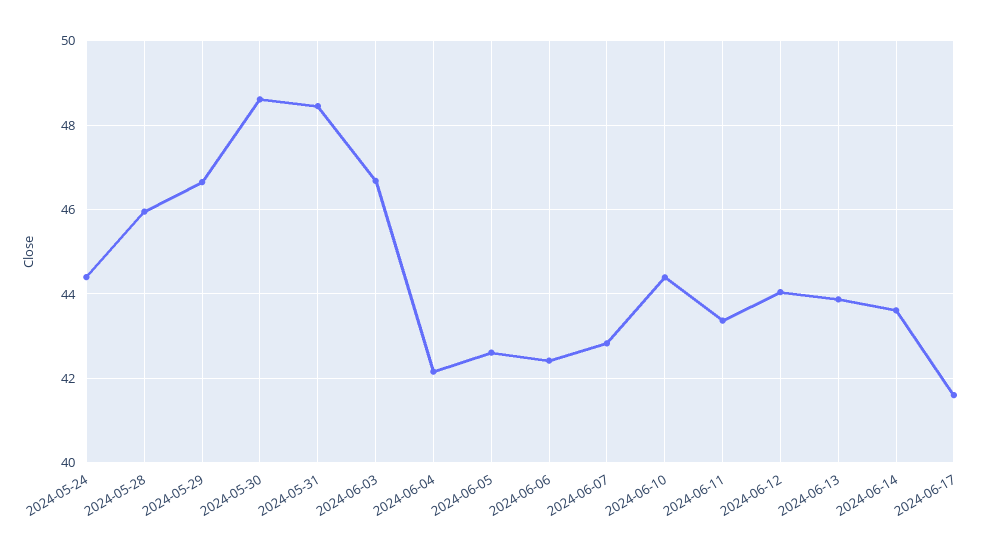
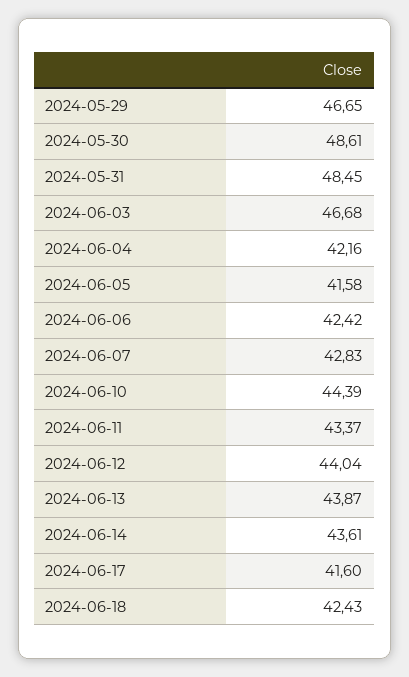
2024-05-24: 44.4 -> none
2024-05-28: 46 -> none
2024-06-05: 42.6 -> 41.58
2024-06-18: none -> 42.43

